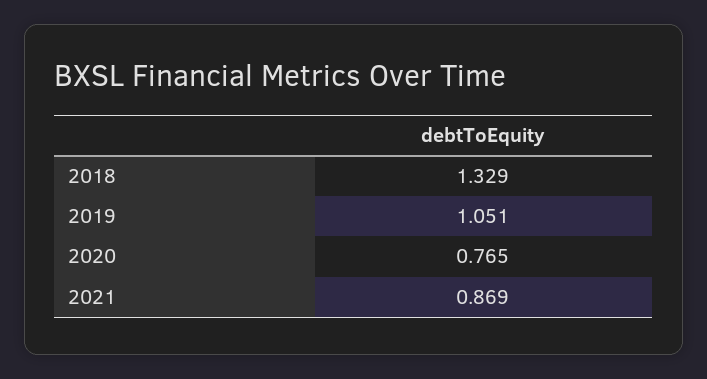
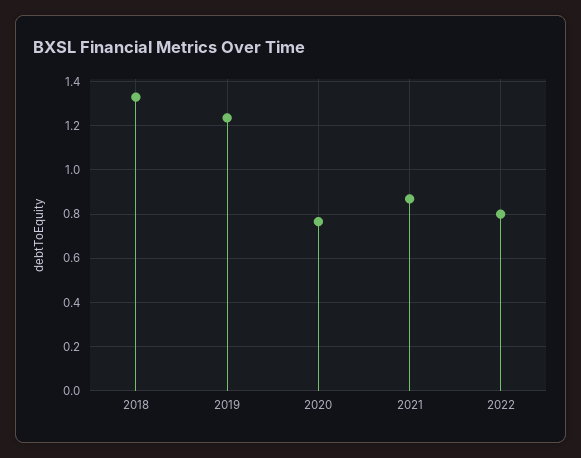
2019: 1.051 -> 1.25
2022: none -> 0.8

